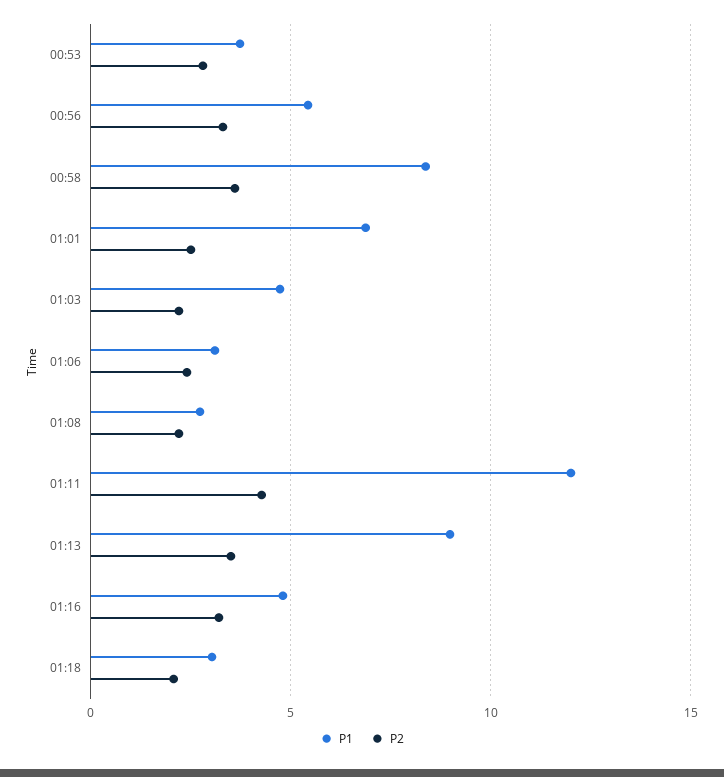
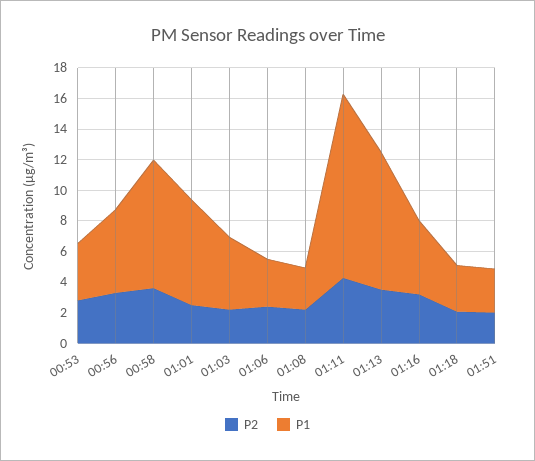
P2, 01:51: none -> 2
P1, 01:51: none -> 3

